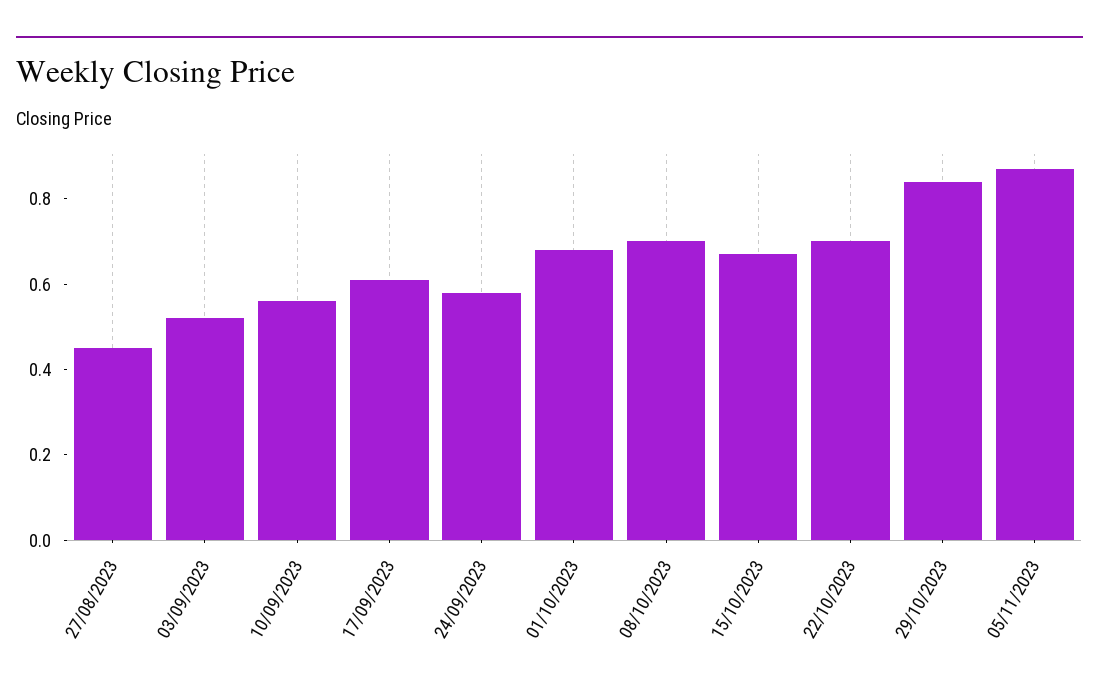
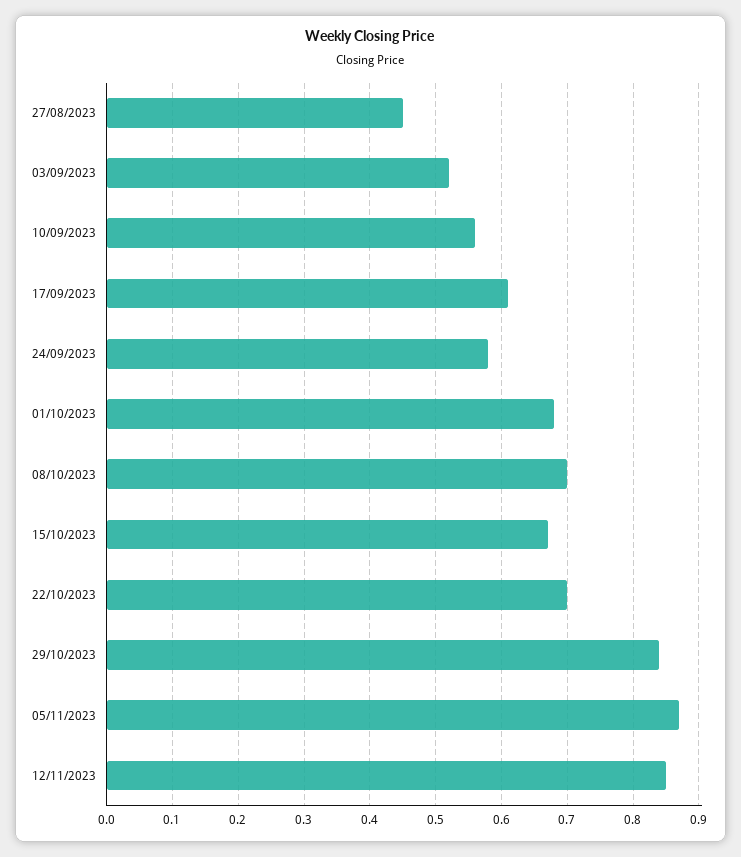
12/11/2023: none -> 0.85

